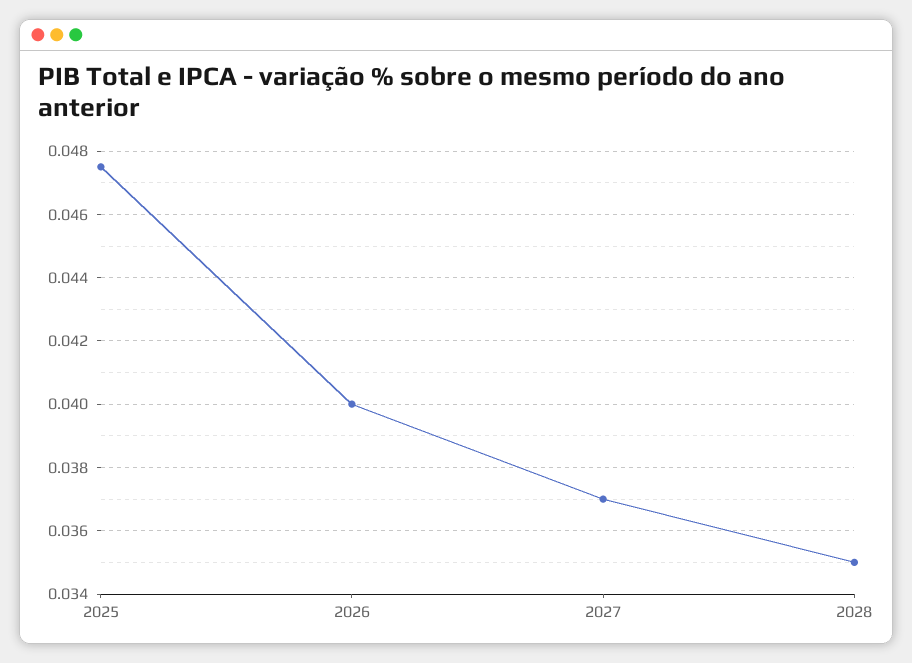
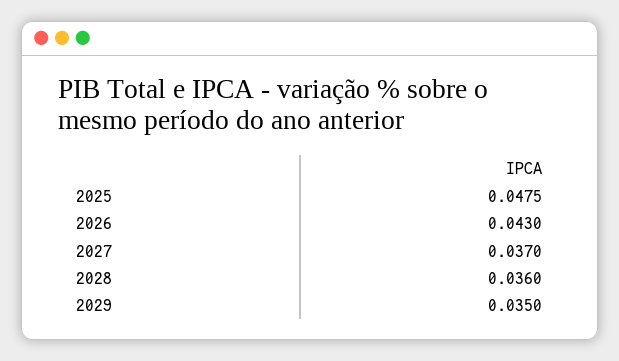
2026: 0.04 -> 0.043
2028: 0.035 -> 0.036
2029: none -> 0.035

